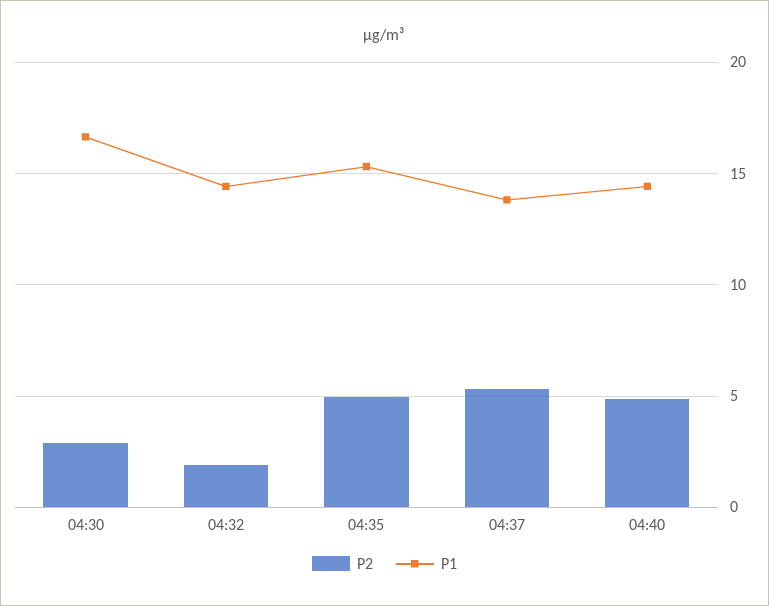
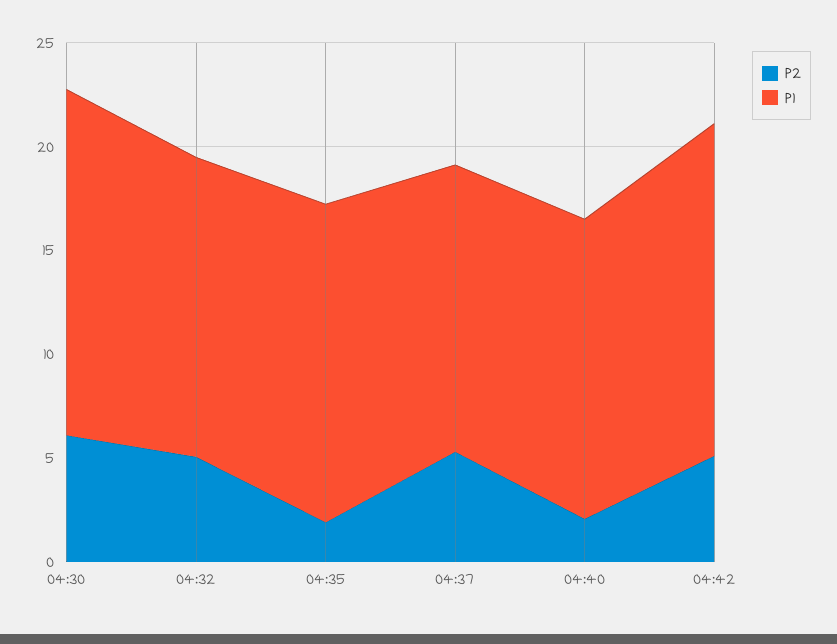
P2, 04:30: 3 -> 6
P2, 04:32: 2 -> 5
P2, 04:35: 5 -> 2
P2, 04:40: 5 -> 2
P2, 04:42: none -> 5
P1, 04:42: none -> 16

